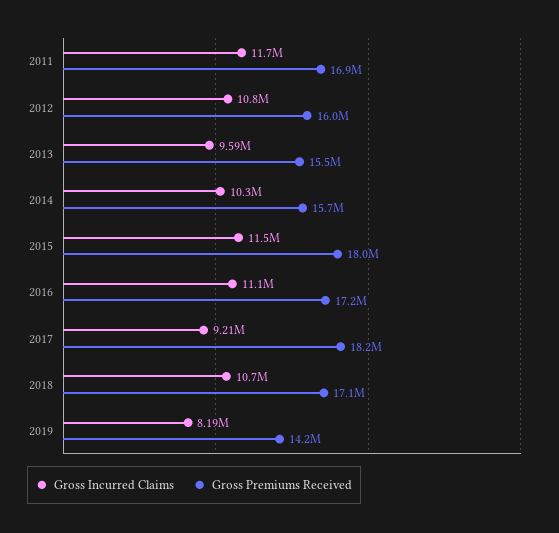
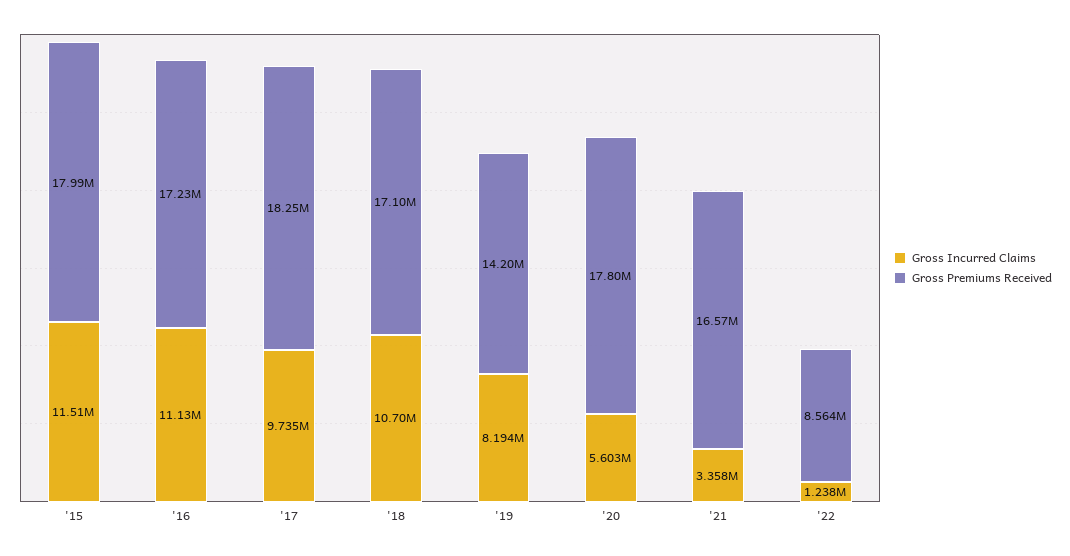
Gross Incurred Claims, 2011: 11700000 -> none
Gross Premiums Received, 2011: 16900000 -> none
Gross Incurred Claims, 2012: 10800000 -> none
Gross Premiums Received, 2012: 16000000 -> none
Gross Incurred Claims, 2013: 9590000 -> none
Gross Premiums Received, 2013: 15500000 -> none
Gross Incurred Claims, 2014: 10300000 -> none
Gross Premiums Received, 2014: 15700000 -> none
Gross Incurred Claims, 2017: 9210000 -> 9735000
Gross Incurred Claims, '20: none -> 5603000
Gross Premiums Received, '20: none -> 17800000
Gross Incurred Claims, '21: none -> 3358000
Gross Premiums Received, '21: none -> 16570000
Gross Incurred Claims, '22: none -> 1238000
Gross Premiums Received, '22: none -> 8564000

